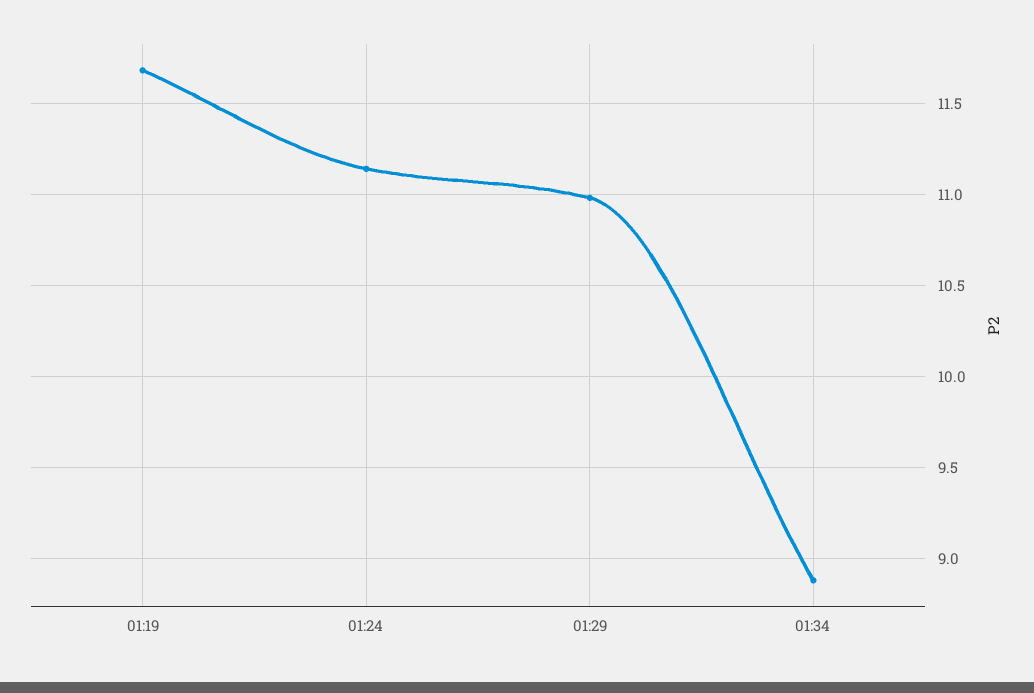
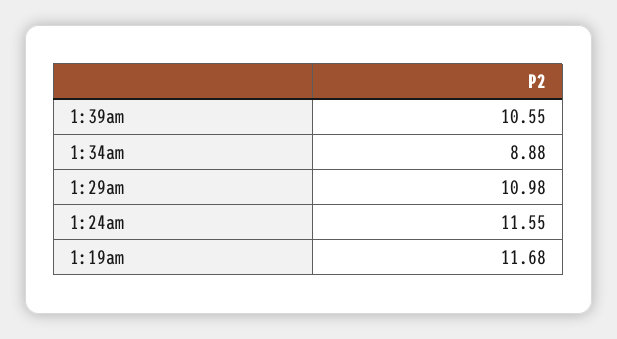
01:24: 11.15 -> 11.55
1:39am: none -> 10.55

